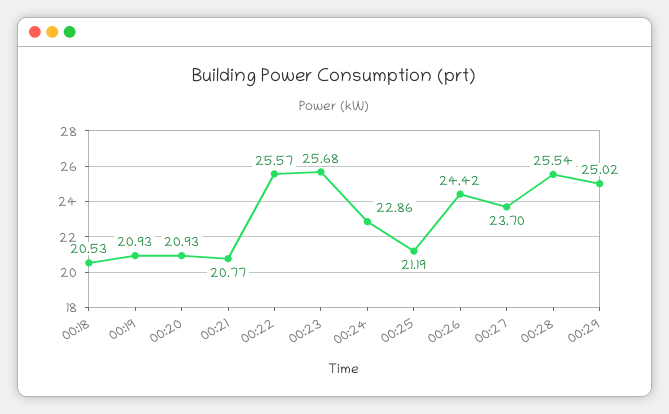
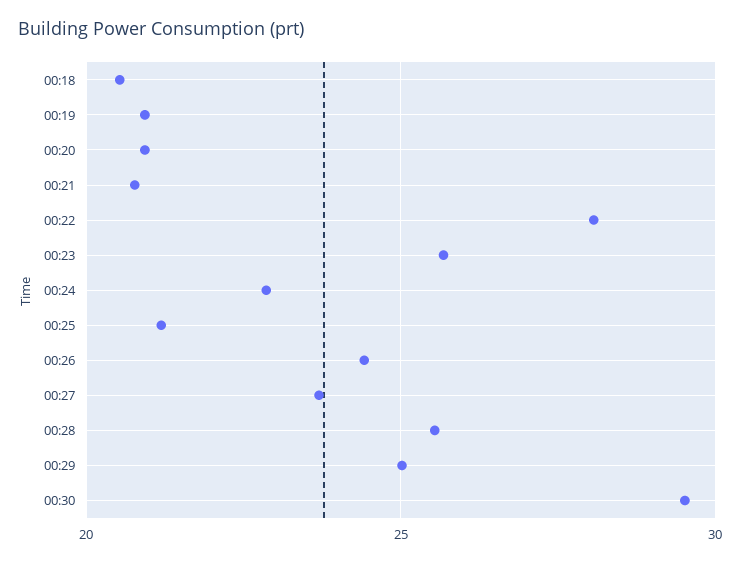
00:22: 25.57 -> 28
00:30: none -> 29.5

